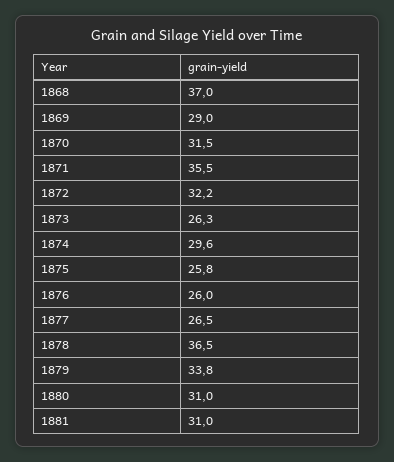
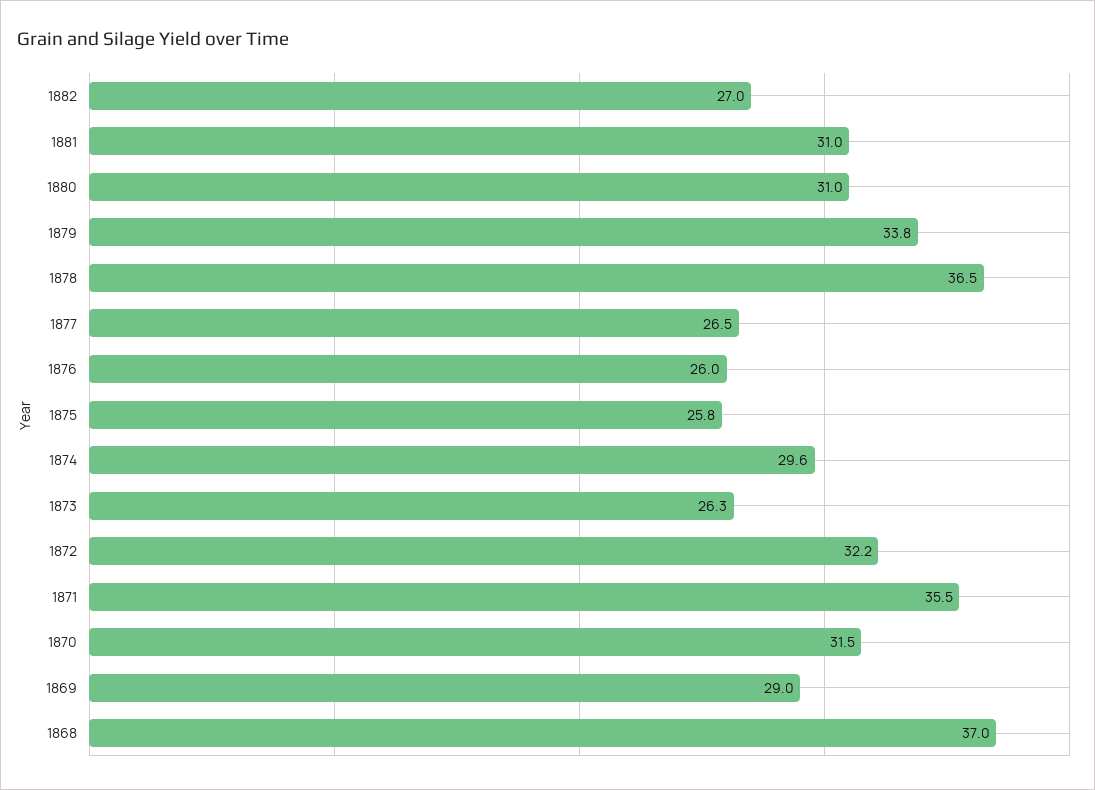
1882: none -> 27

